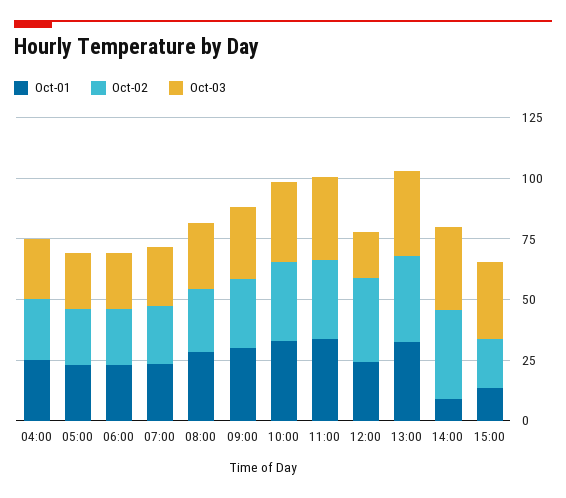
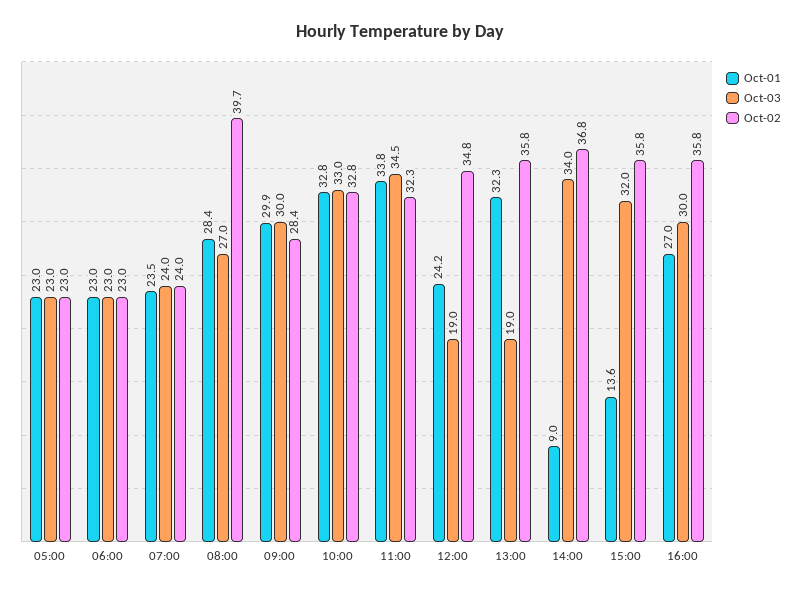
Oct-01, 04:00: 25 -> none
Oct-02, 04:00: 25 -> none
Oct-03, 04:00: 25 -> none
Oct-02, 08:00: 25 -> 39.7
Oct-03, 13:00: 35 -> 19
Oct-02, 15:00: 20 -> 35.8
Oct-01, 16:00: none -> 27
Oct-03, 16:00: none -> 30
Oct-02, 16:00: none -> 35.8

